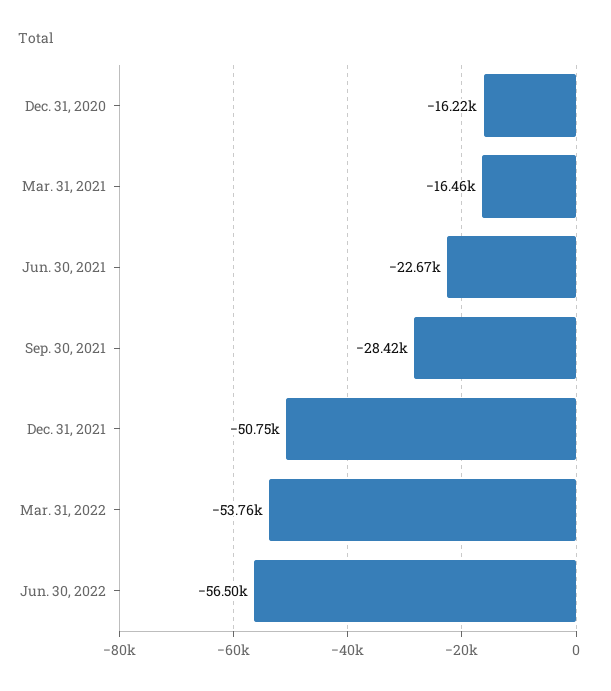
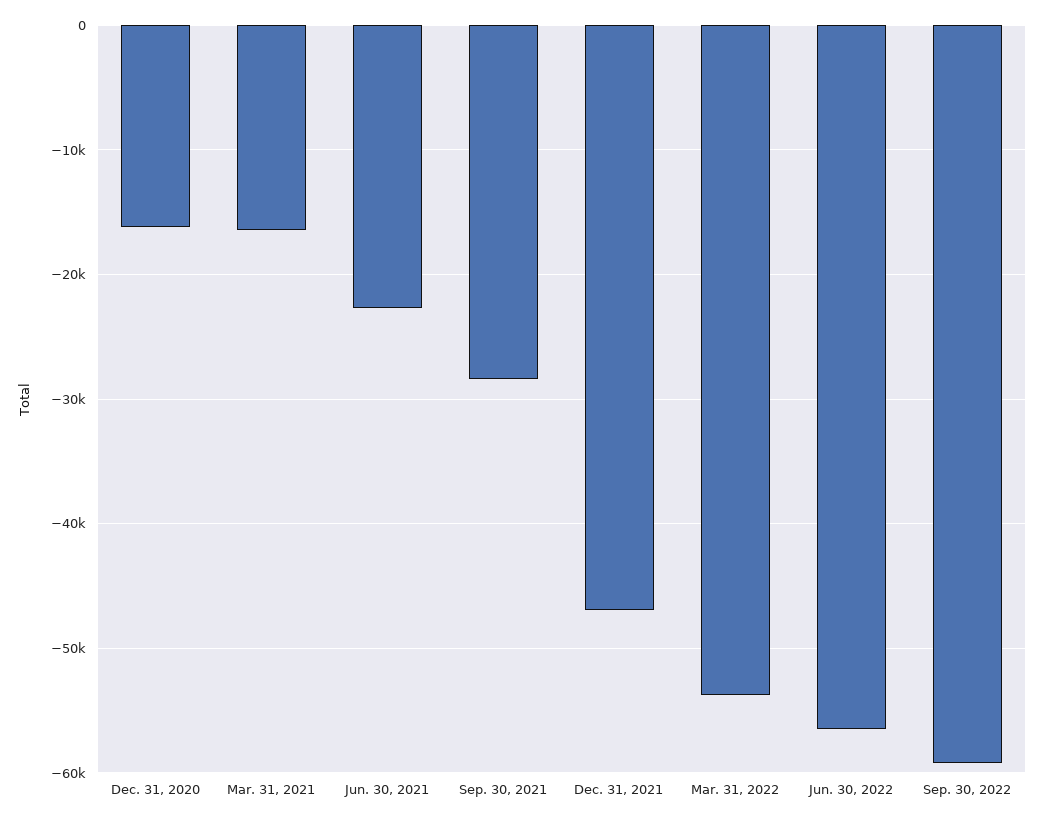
Dec. 31, 2021: -50750 -> -47000
Sep. 30, 2022: none -> -59000

